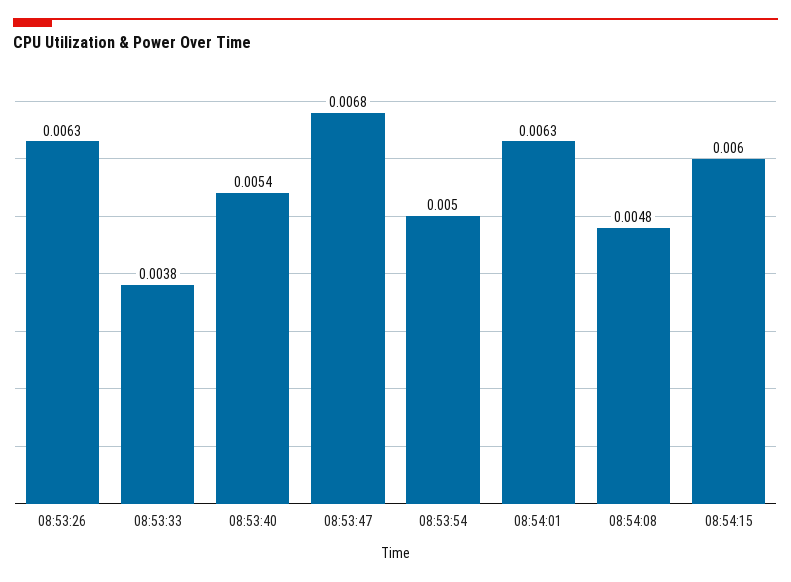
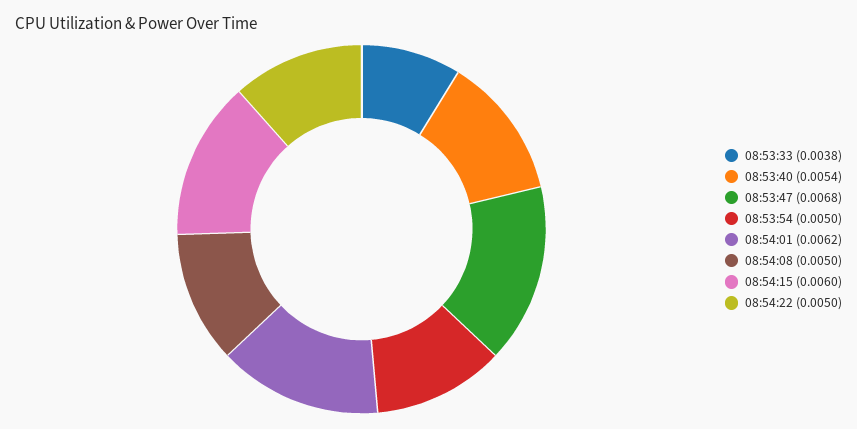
08:53:26: 0.0063 -> none
08:54:01: 0.0063 -> 0.0062
08:54:08: 0.0048 -> 0.005
08:54:22: none -> 0.005

